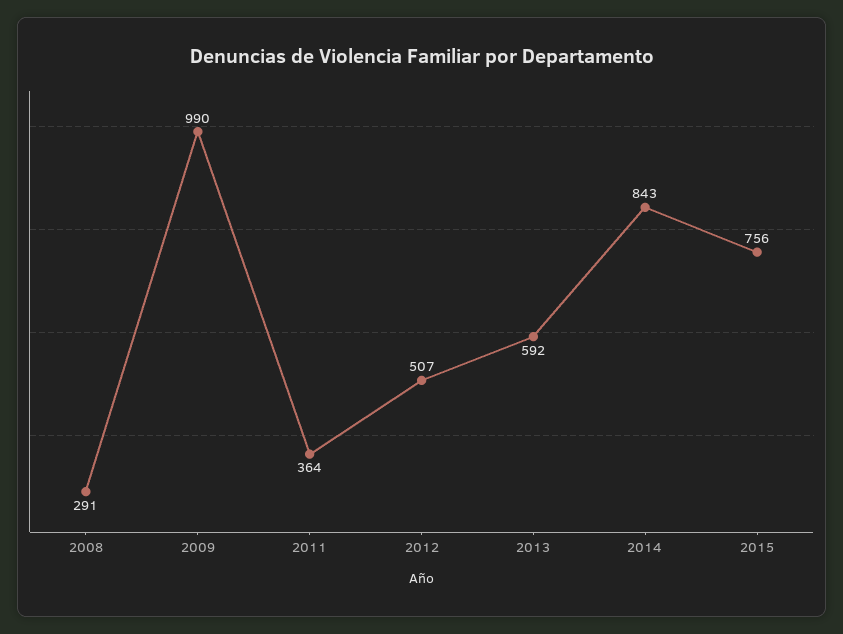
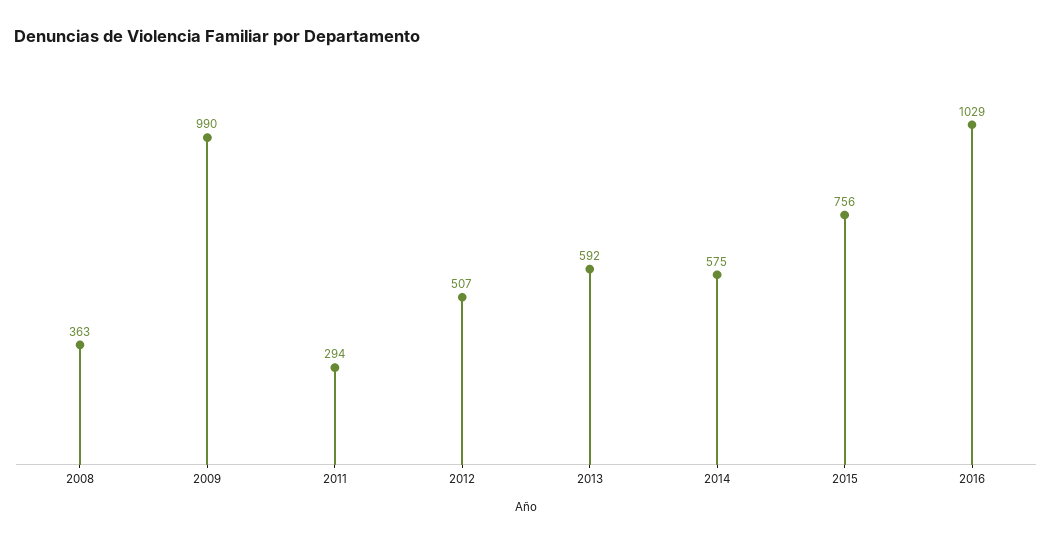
2008: 291 -> 363
2011: 364 -> 294
2014: 843 -> 575
2016: none -> 1029

